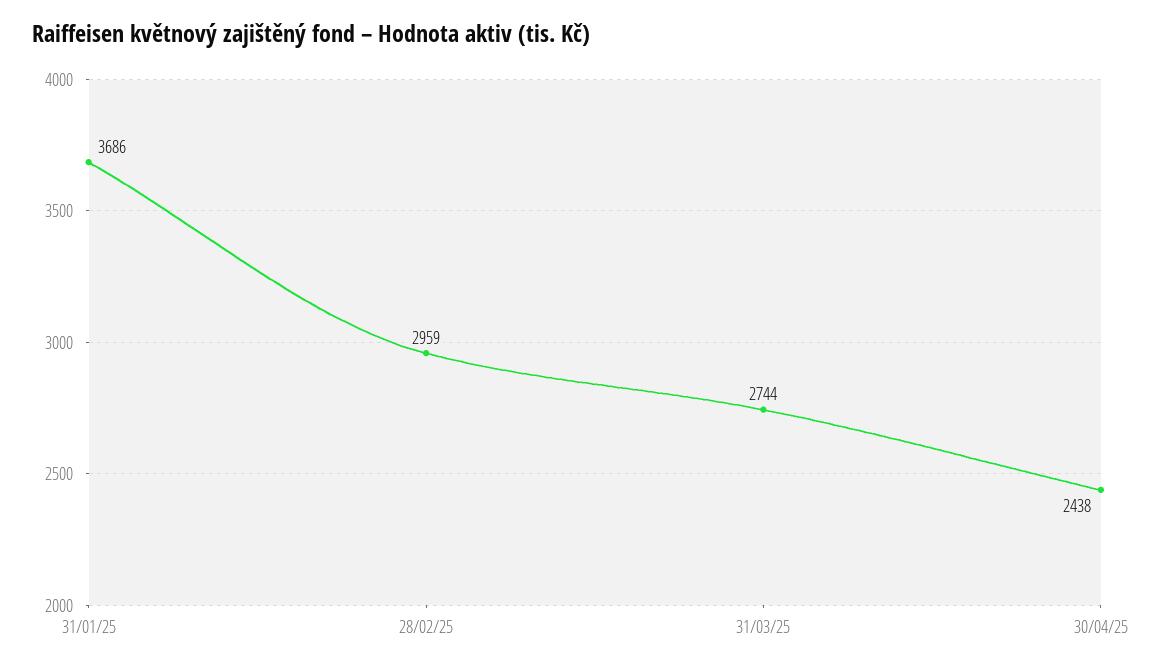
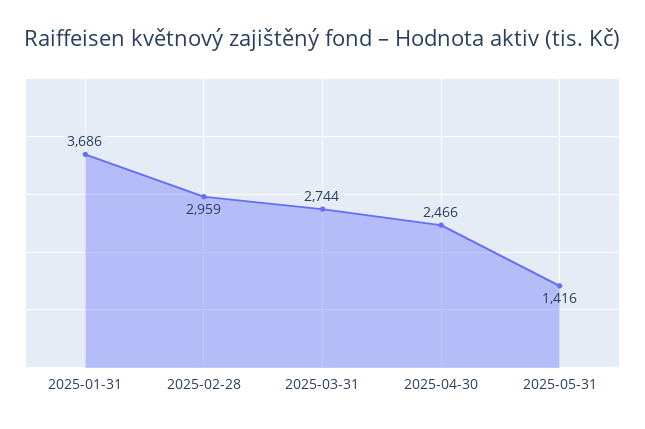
30/04/25: 2438 -> 2466
2025-05-31: none -> 1416

